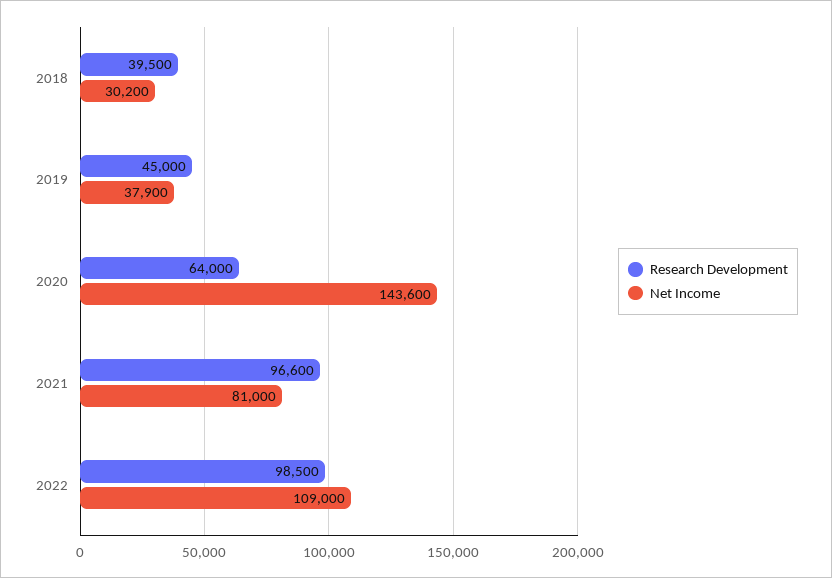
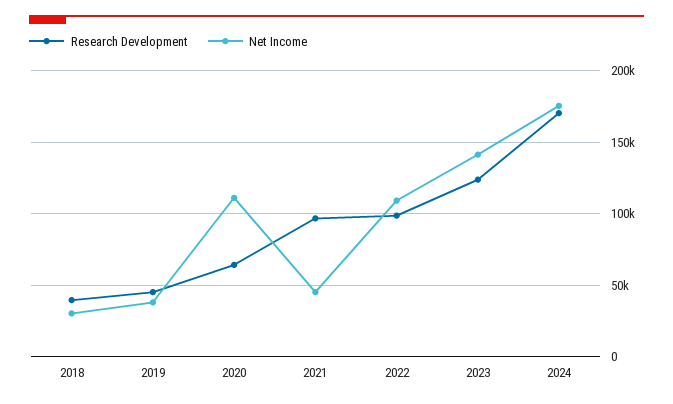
Net Income, 2020: 143600 -> 110000
Net Income, 2021: 81000 -> 45000
Research Development, 2023: none -> 125000
Net Income, 2023: none -> 140000
Research Development, 2024: none -> 170000
Net Income, 2024: none -> 175000

